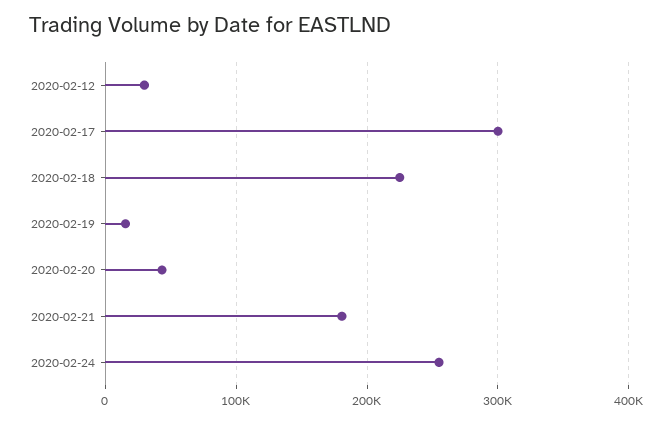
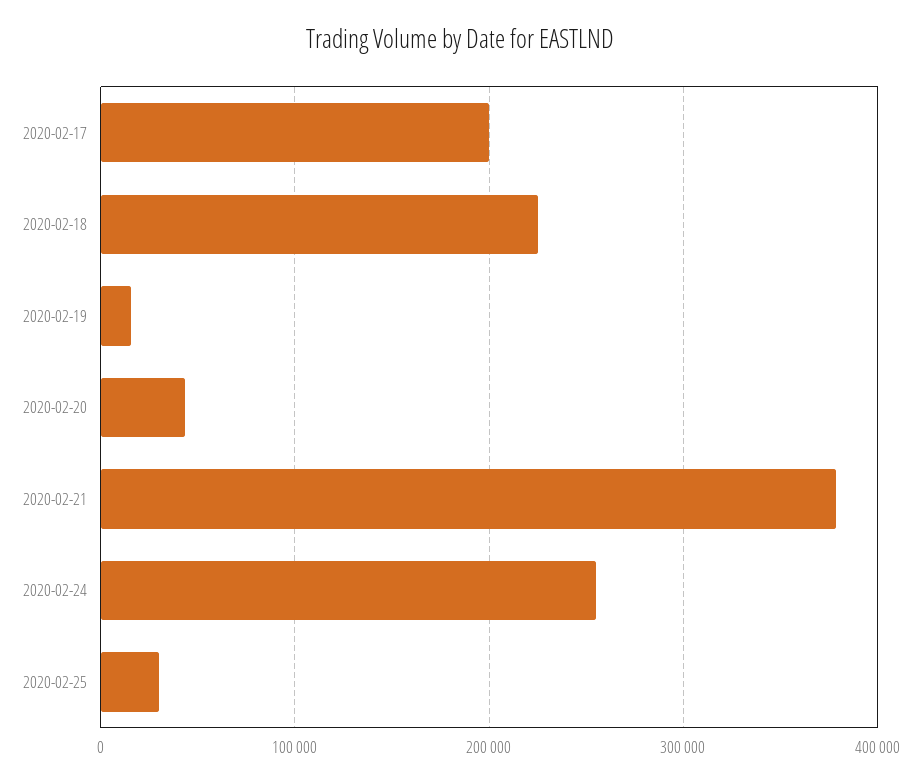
2020-02-12: 30000 -> none
2020-02-17: 300000 -> 200000
2020-02-21: 180000 -> 380000
2020-02-25: none -> 30000

